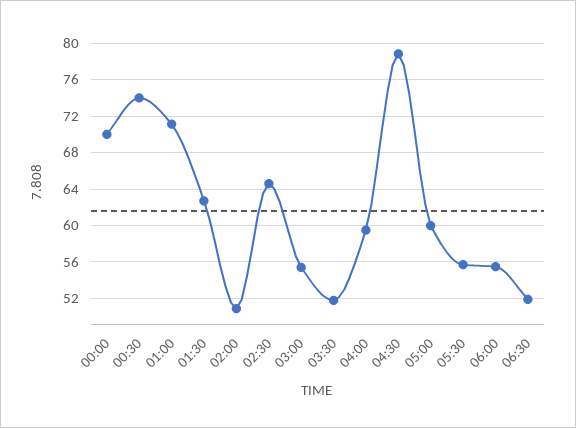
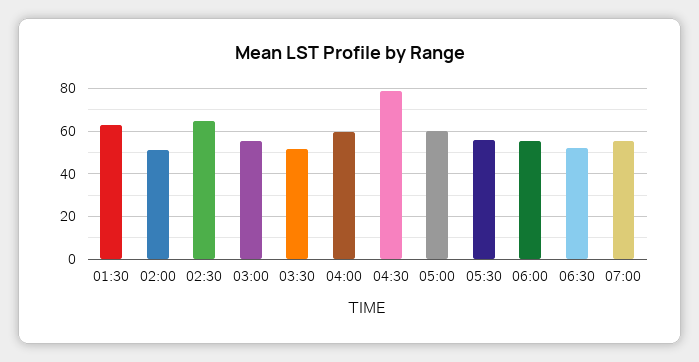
00:00: 70 -> none
00:30: 74 -> none
01:00: 71 -> none
07:00: none -> 55

